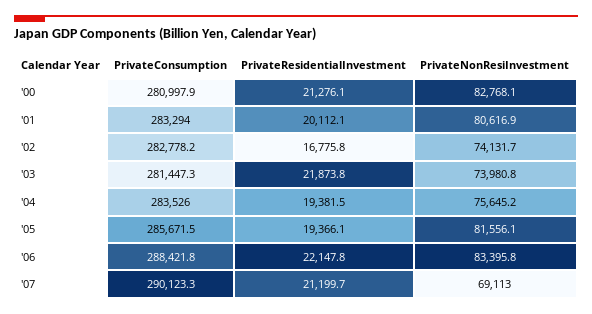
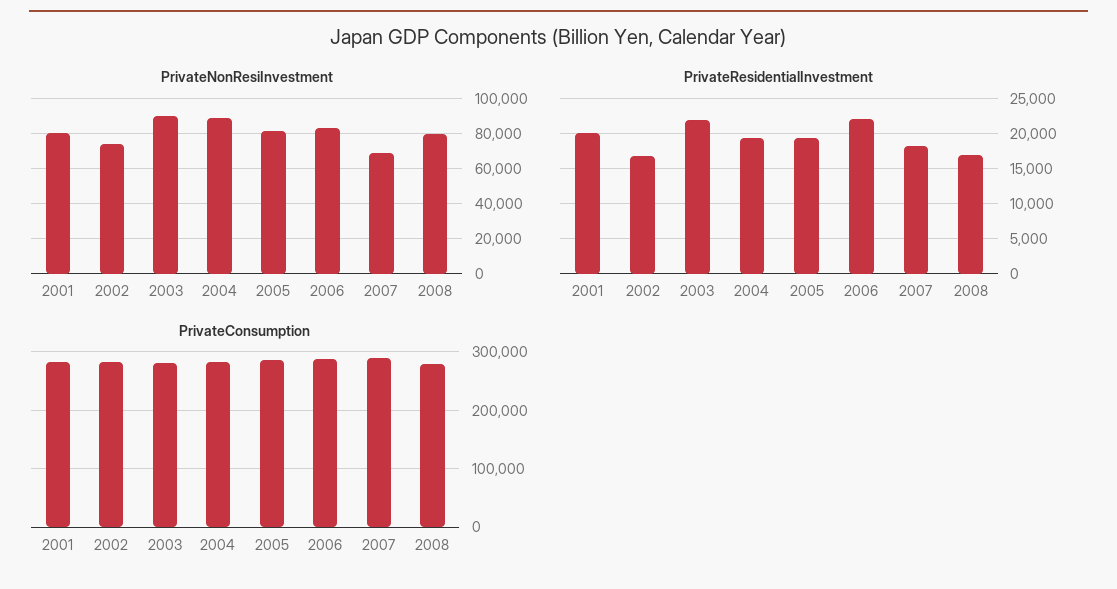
PrivateConsumption, '00: 280997.9 -> none
PrivateResidentialInvestment, '00: 21276.1 -> none
PrivateNonResiInvestment, '00: 82768.1 -> none
PrivateNonResiInvestment, '03: 73980.8 -> 90000
PrivateNonResiInvestment, '04: 75645.2 -> 90000
PrivateResidentialInvestment, '07: 21199.7 -> 18000
PrivateNonResiInvestment, 2008: none -> 80000
PrivateResidentialInvestment, 2008: none -> 17000
PrivateConsumption, 2008: none -> 280000

